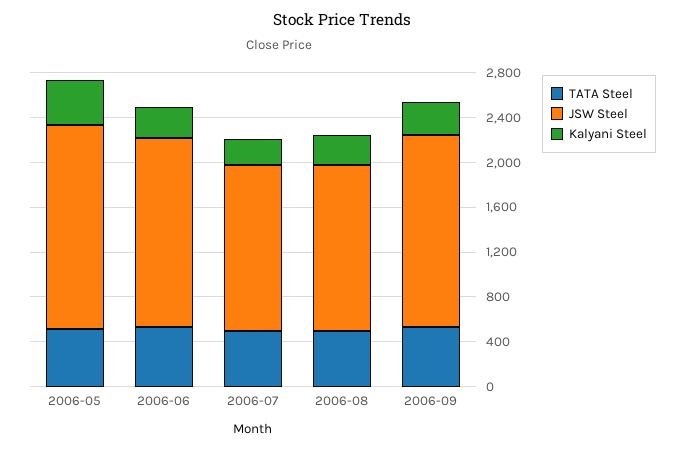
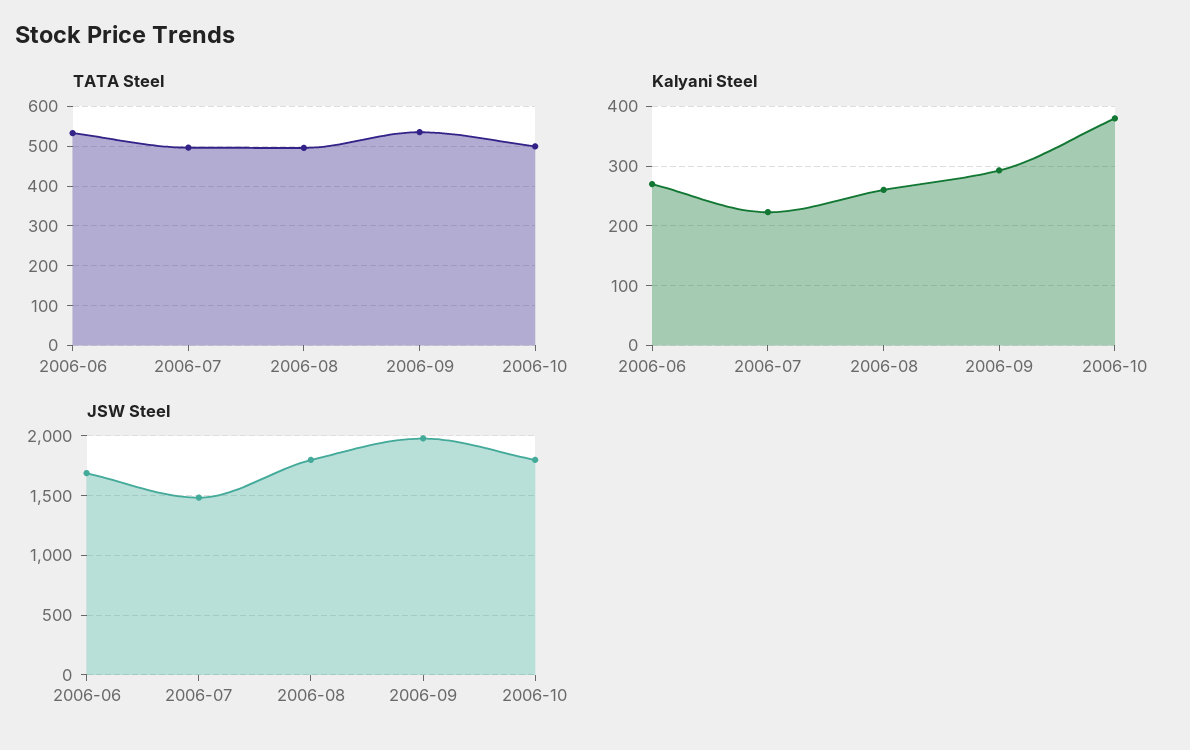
TATA Steel, 2006-05: 500 -> none
JSW Steel, 2006-05: 1800 -> none
Kalyani Steel, 2006-05: 400 -> none
JSW Steel, 2006-08: 1500 -> 1800
JSW Steel, 2006-09: 1700 -> 2000
TATA Steel, 2006-10: none -> 500
Kalyani Steel, 2006-10: none -> 380
JSW Steel, 2006-10: none -> 1800

